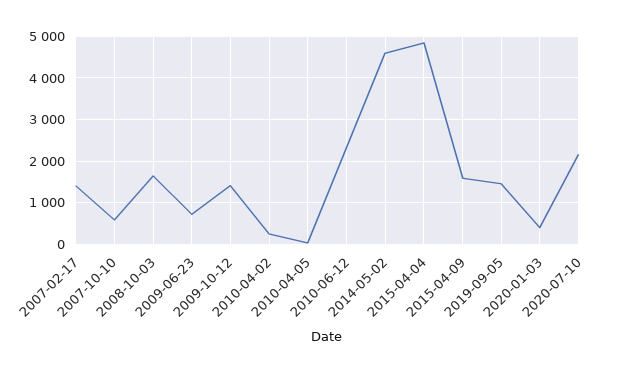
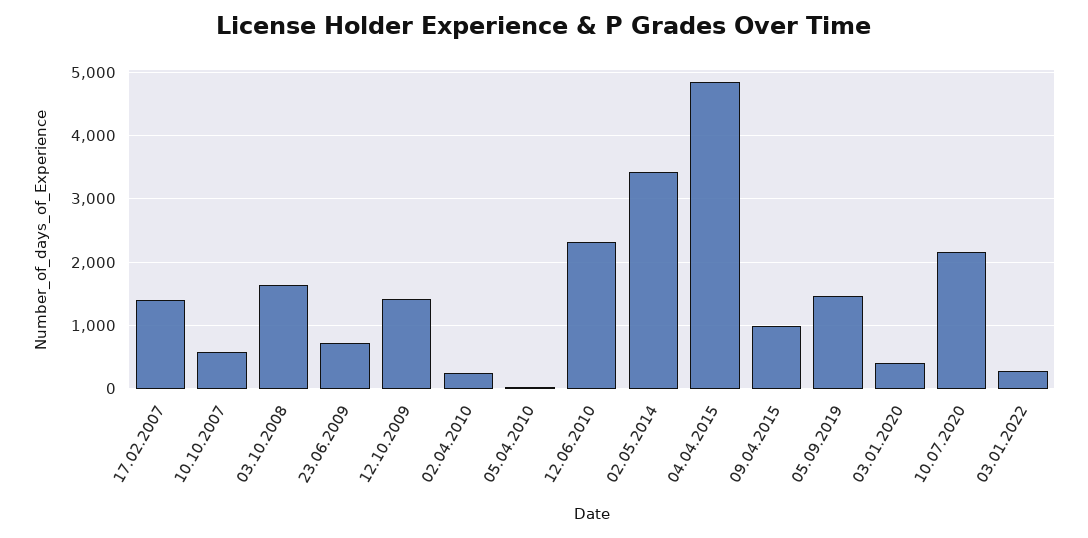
2014-05-02: 4600 -> 3400
2015-04-09: 1600 -> 1000
03.01.2022: none -> 300

